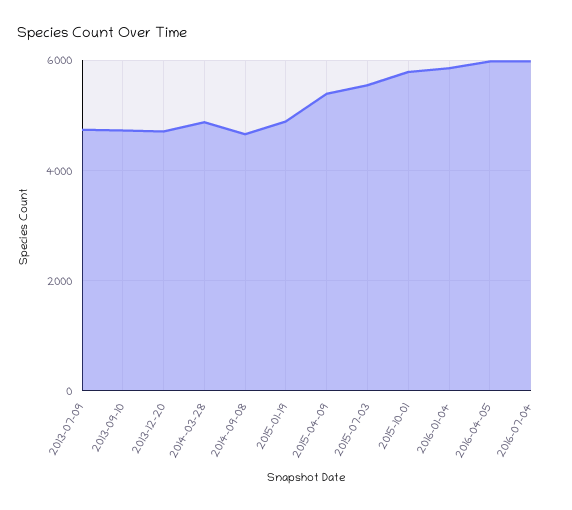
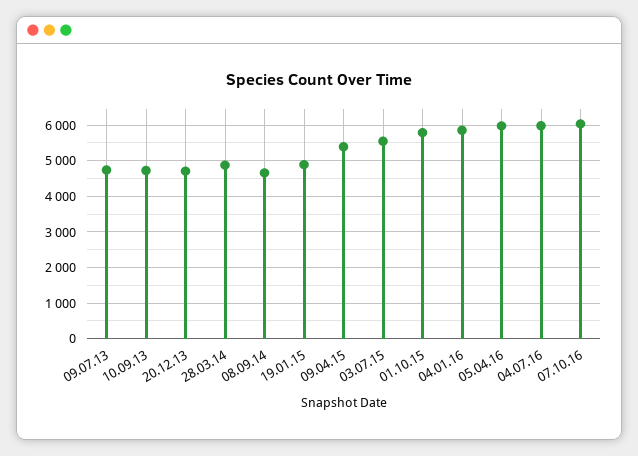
07.10.16: none -> 6000

